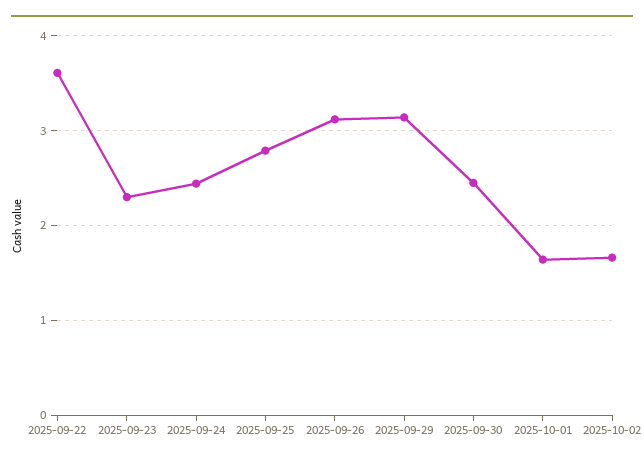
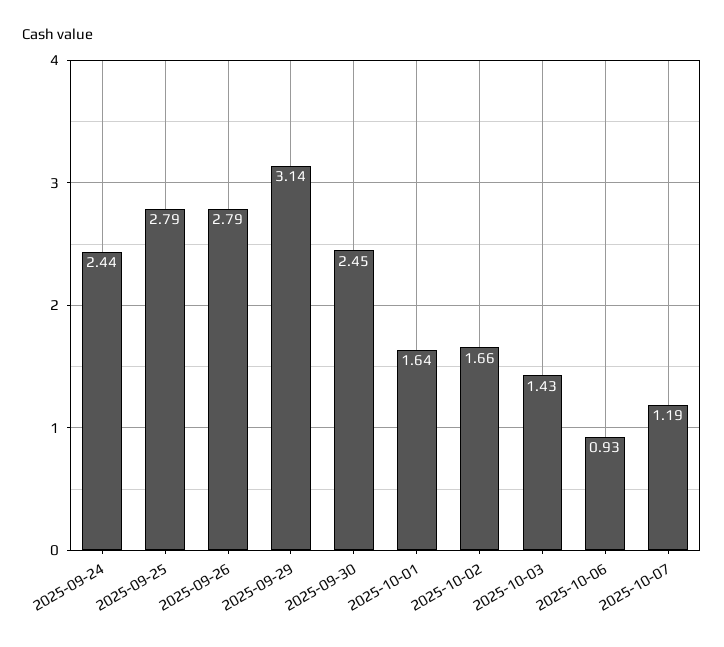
2025-09-22: 3.6 -> none
2025-09-23: 2.3 -> none
2025-09-26: 3.1 -> 2.79
2025-10-03: none -> 1.43
2025-10-06: none -> 0.93
2025-10-07: none -> 1.19

